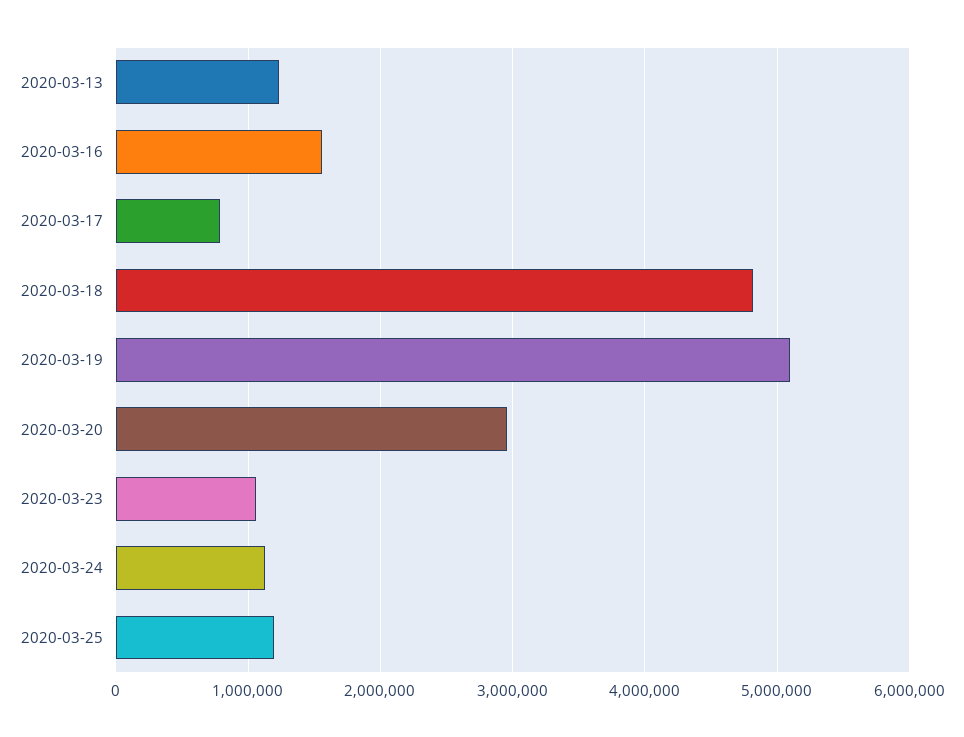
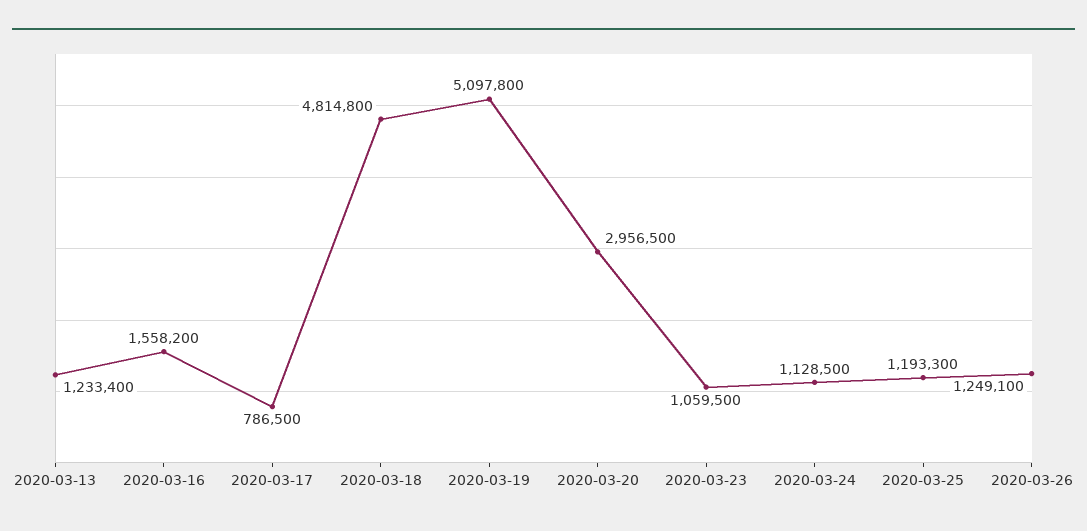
2020-03-26: none -> 1249100

